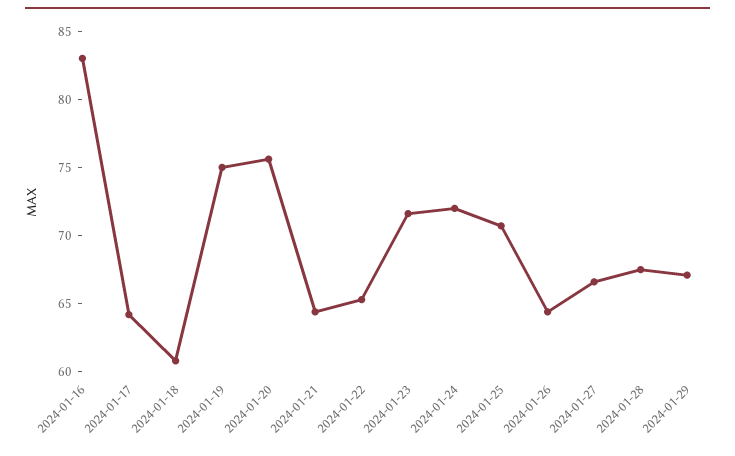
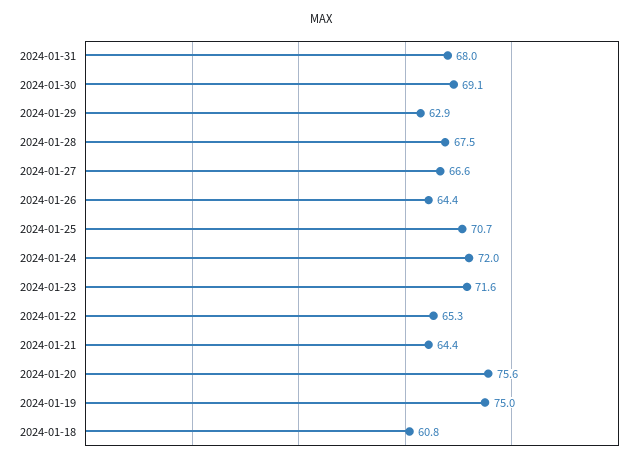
2024-01-16: 83 -> none
2024-01-17: 64 -> none
2024-01-29: 67 -> 62.9
2024-01-31: none -> 68
2024-01-30: none -> 69.1

